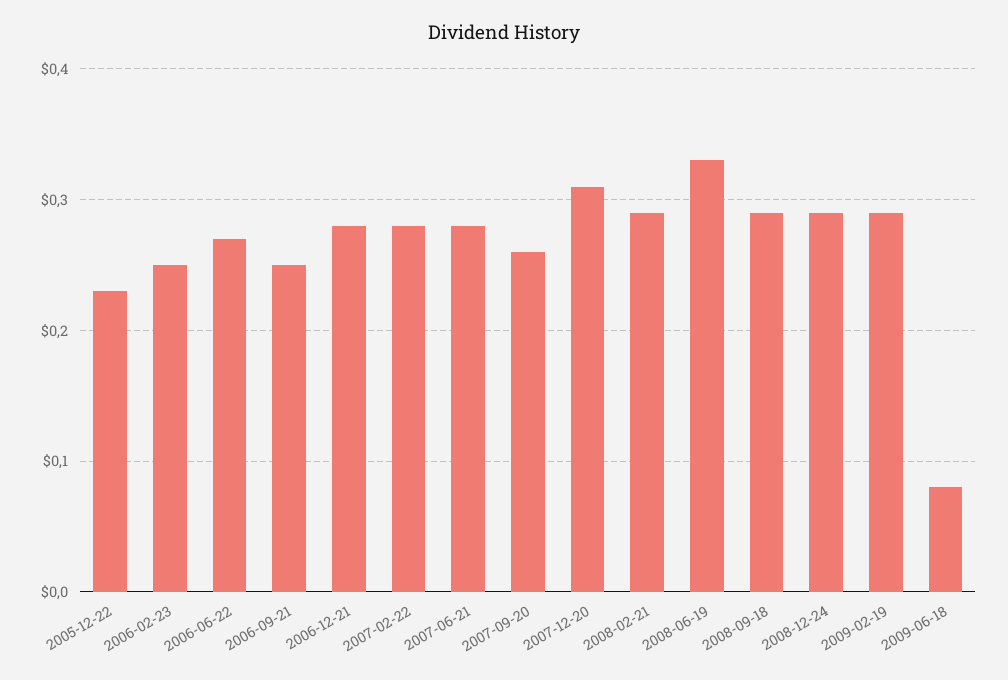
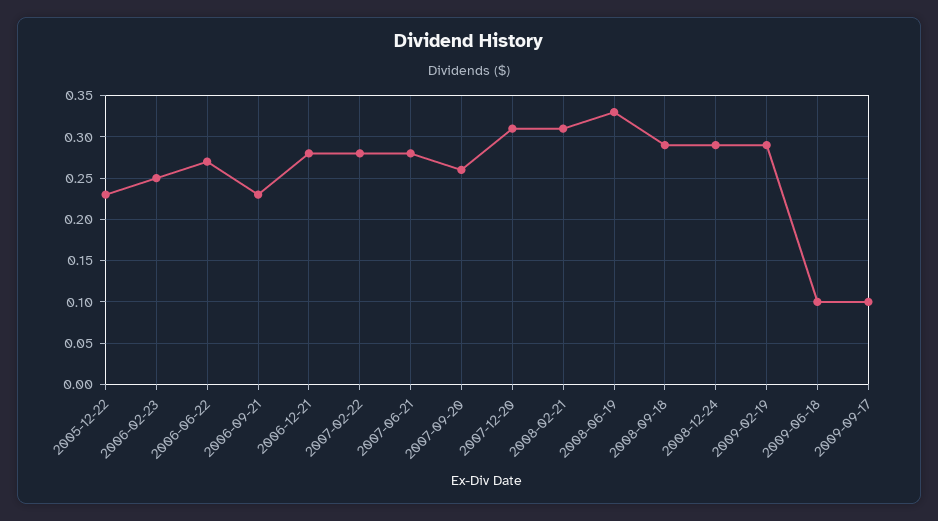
2006-09-21: 0.25 -> 0.23
2008-02-21: 0.29 -> 0.31
2009-06-18: 0.08 -> 0.1
2009-09-17: none -> 0.1

